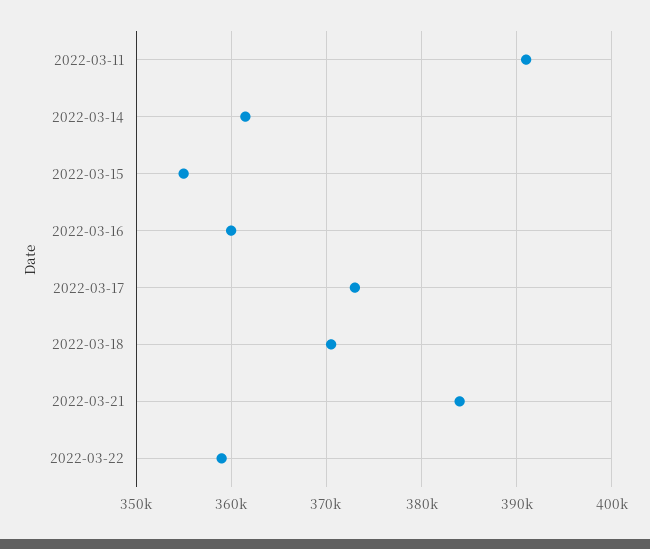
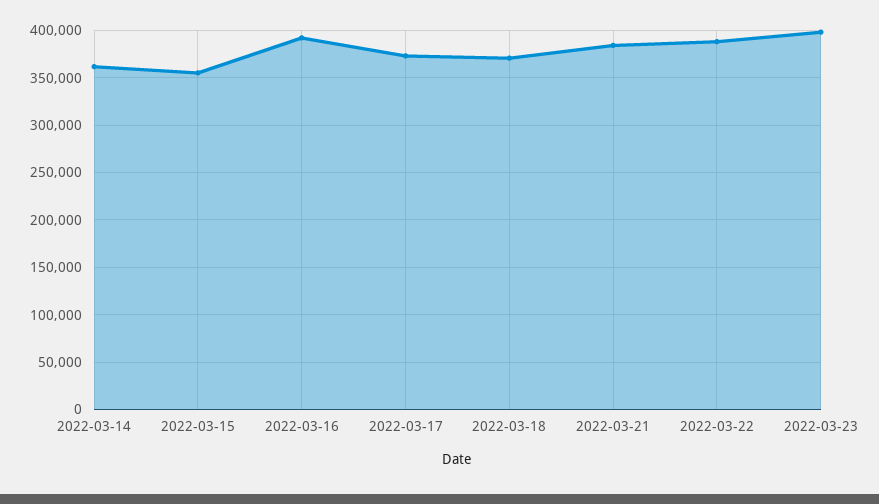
2022-03-11: 391000 -> none
2022-03-16: 360000 -> 390000
2022-03-22: 359000 -> 390000
2022-03-23: none -> 400000

